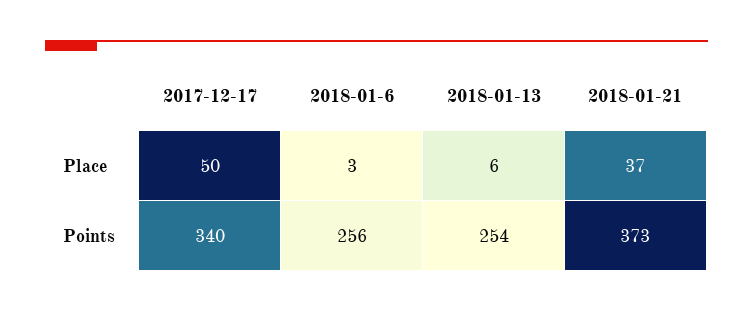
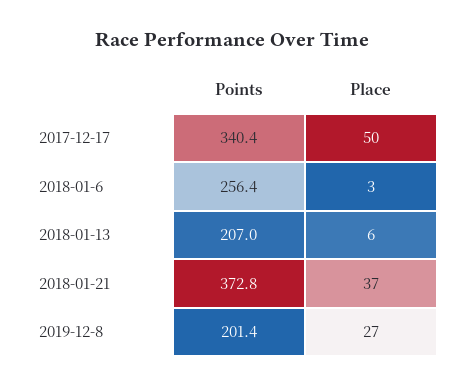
2018-01-13, Points: 254 -> 207
2019-12-8, Points: none -> 201.4
2019-12-8, Place: none -> 27

